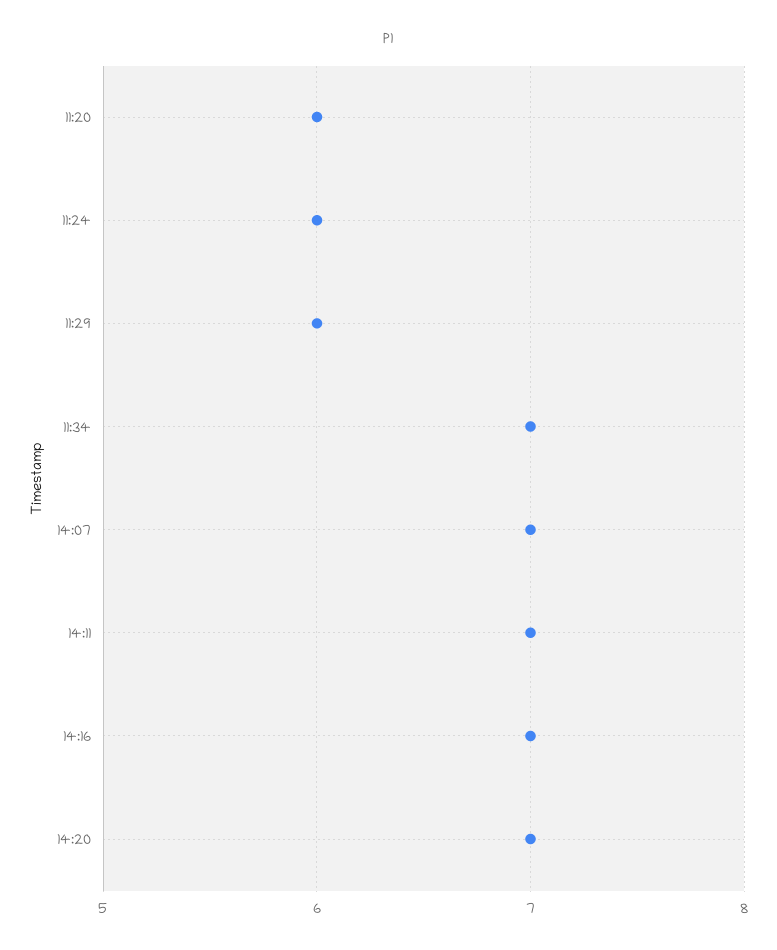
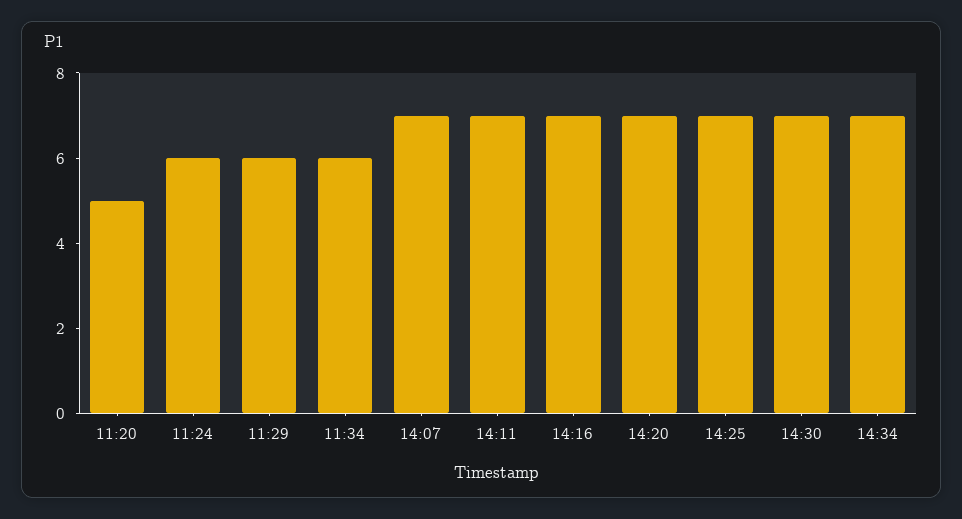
11:20: 6 -> 5
11:34: 7 -> 6
14:25: none -> 7
14:30: none -> 7
14:34: none -> 7

